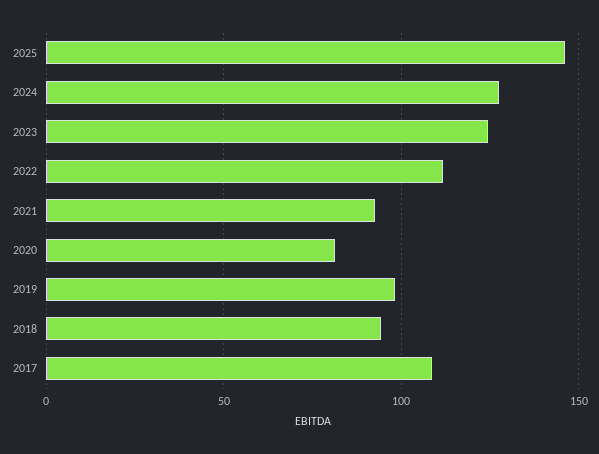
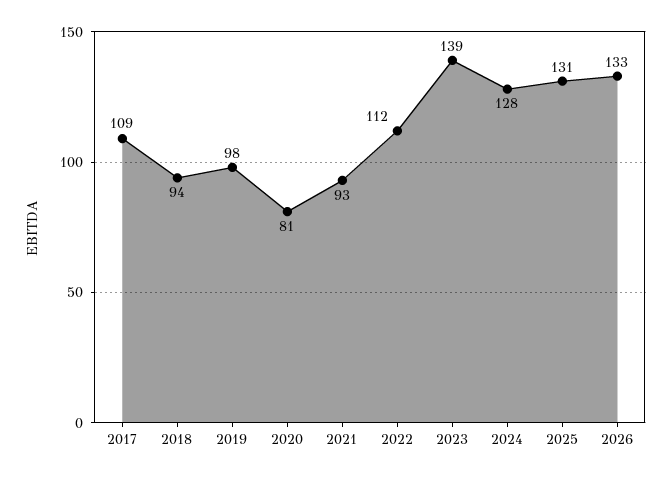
2025: 145 -> 131
2023: 125 -> 139
2026: none -> 133

